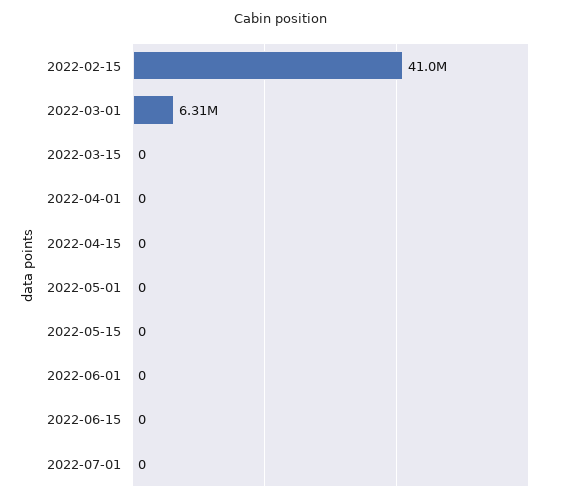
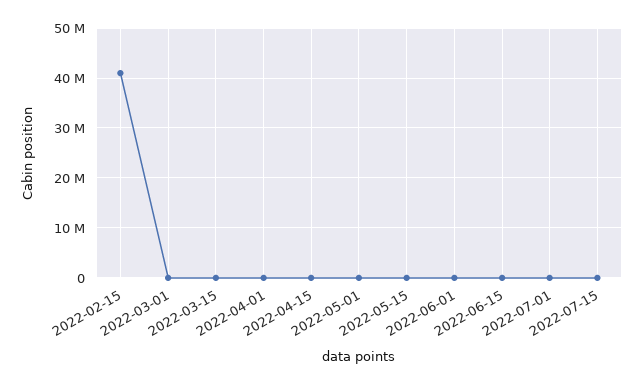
2022-03-01: 6310000 -> 0
2022-07-15: none -> 0

